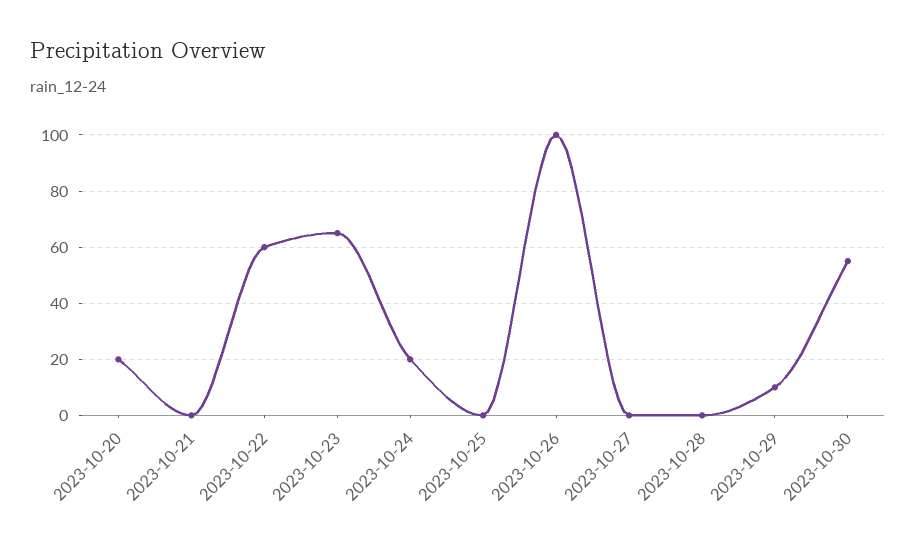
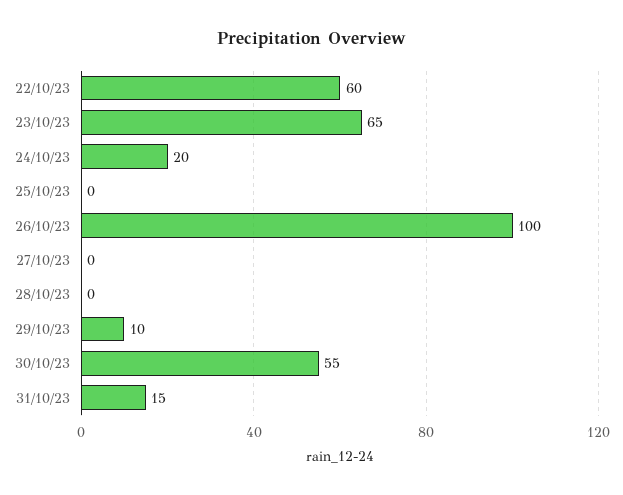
2023-10-20: 20 -> none
2023-10-21: 0 -> none
31/10/23: none -> 15

